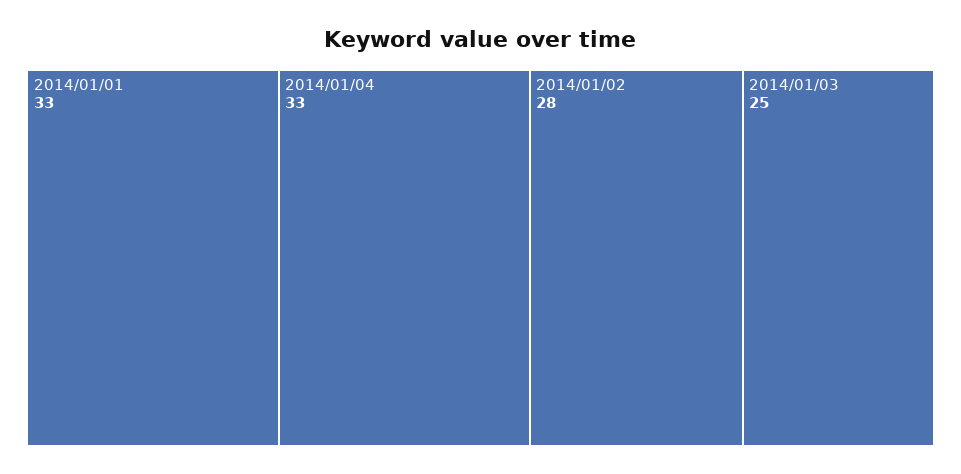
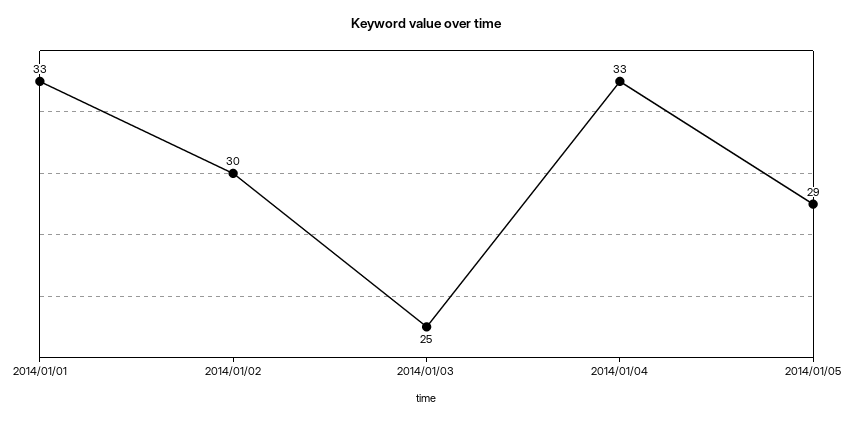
2014/01/02: 28 -> 30
2014/01/05: none -> 29

